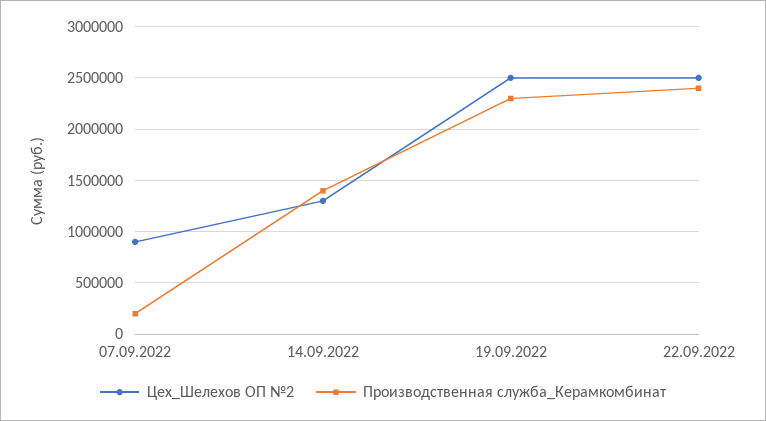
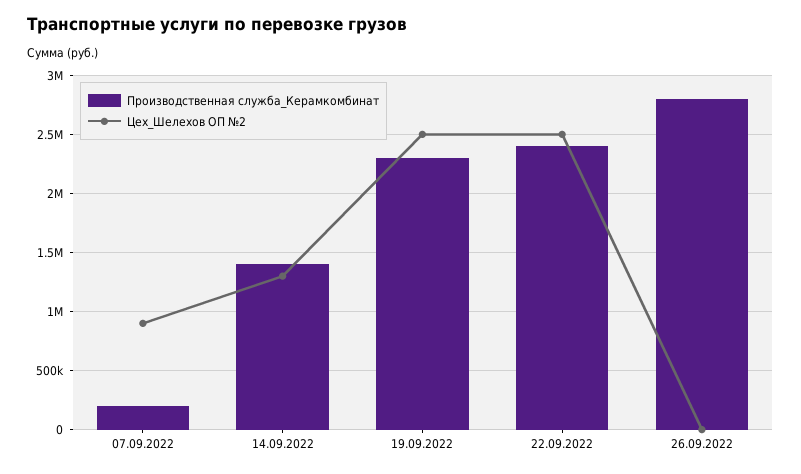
Производственная служба_Керамкомбинат, 26.09.2022: none -> 2800000
Цех_Шелехов ОП №2, 26.09.2022: none -> 0

